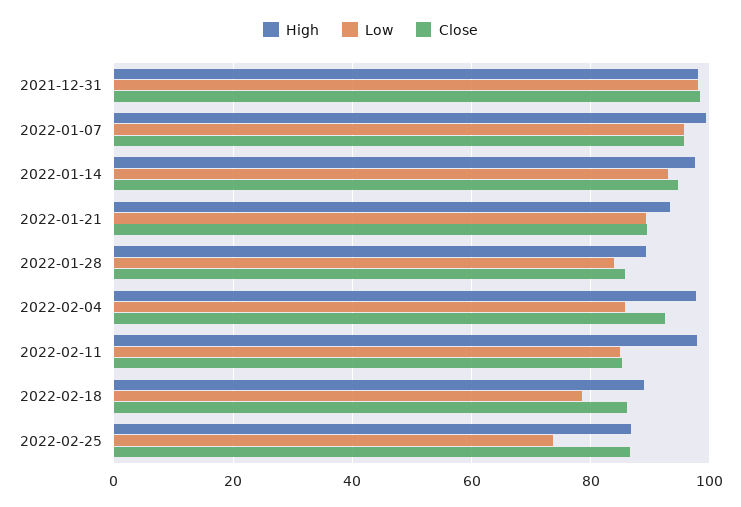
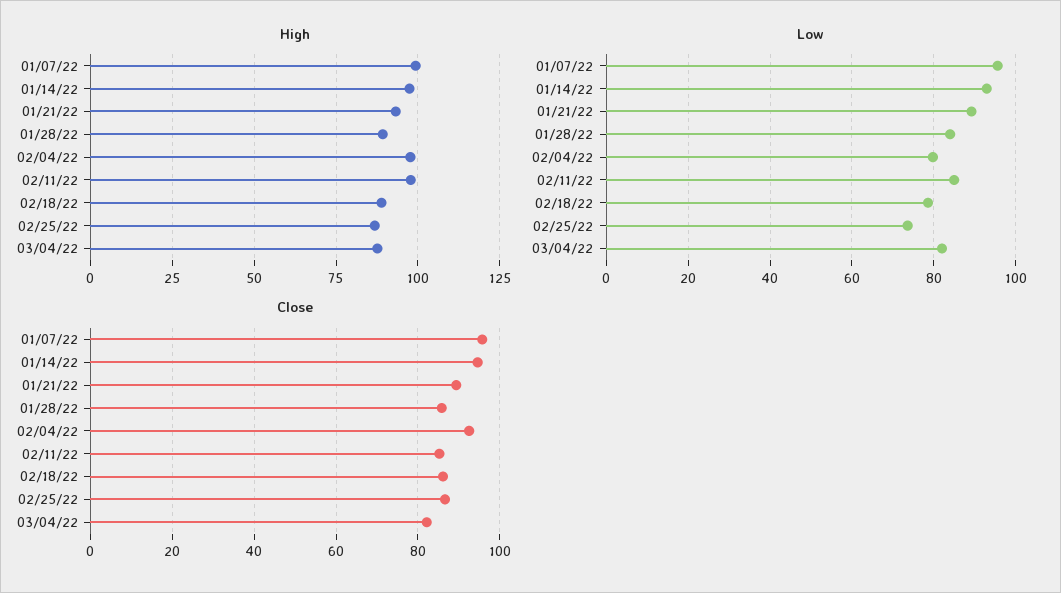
High, 2021-12-31: 98 -> none
Low, 2021-12-31: 98 -> none
Close, 2021-12-31: 98 -> none
Low, 2022-02-04: 86 -> 80
High, 03/04/22: none -> 87.5
Low, 03/04/22: none -> 82
Close, 03/04/22: none -> 82

